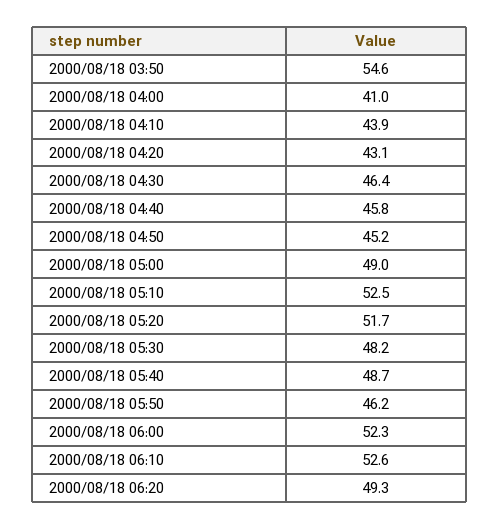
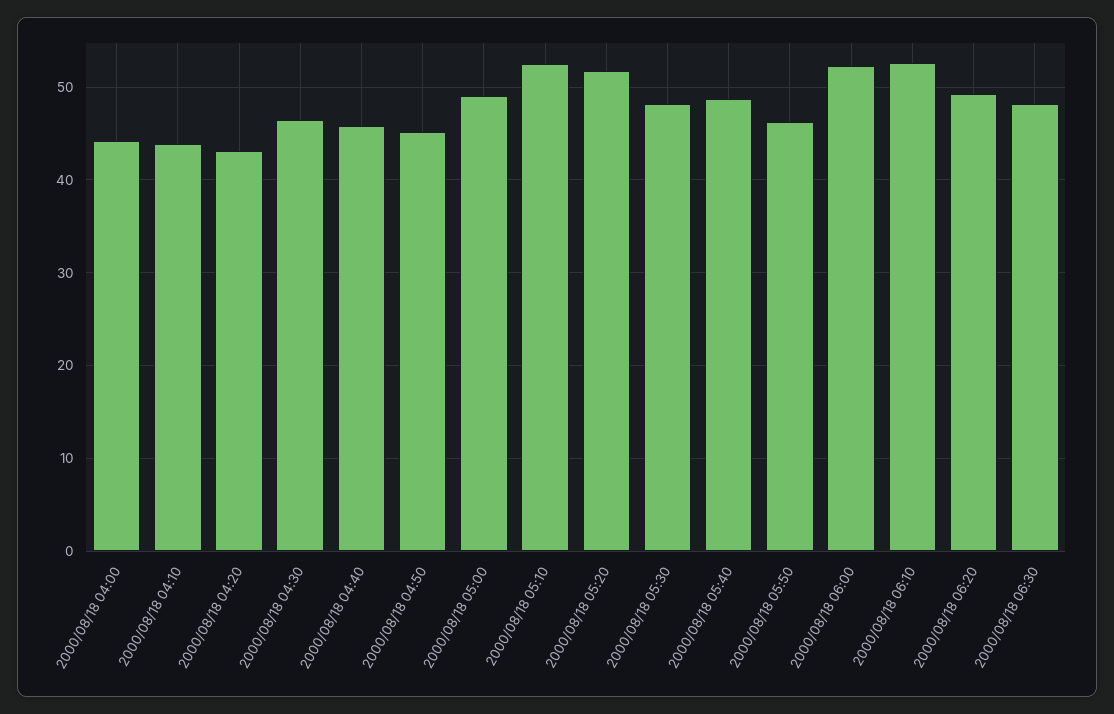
2000/08/18 03:50: 54.6 -> none
2000/08/18 04:00: 41 -> 44
2000/08/18 06:30: none -> 48

